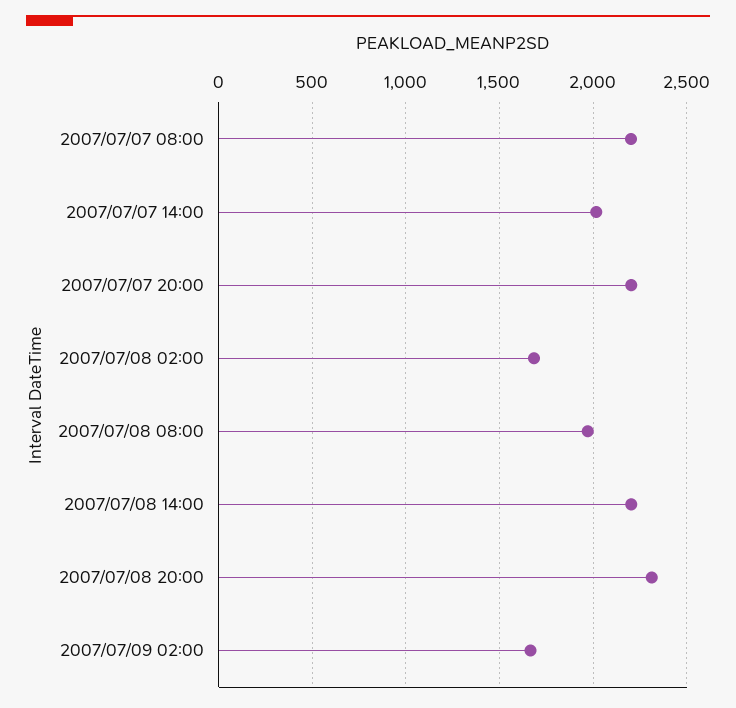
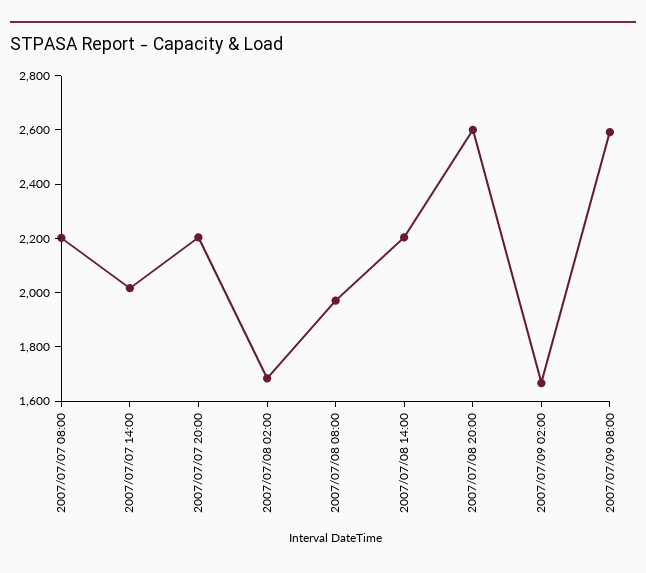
2007/07/08 20:00: 2300 -> 2600
2007/07/09 08:00: none -> 2600

